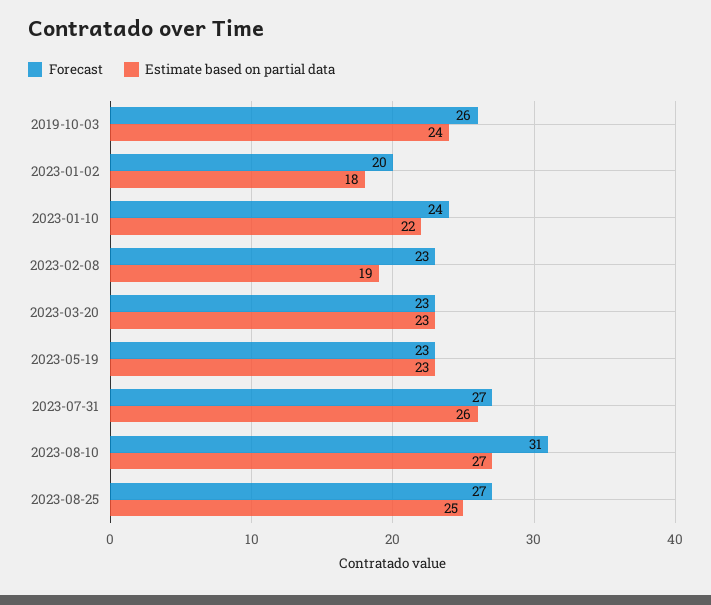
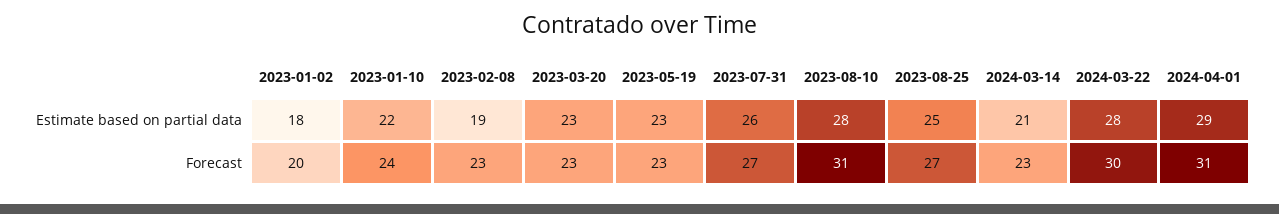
Forecast, 2019-10-03: 26 -> none
Estimate based on partial data, 2019-10-03: 24 -> none
Estimate based on partial data, 2023-08-10: 27 -> 28
Estimate based on partial data, 2024-03-14: none -> 21
Estimate based on partial data, 2024-03-22: none -> 28
Estimate based on partial data, 2024-04-01: none -> 29
Forecast, 2024-03-14: none -> 23
Forecast, 2024-03-22: none -> 30
Forecast, 2024-04-01: none -> 31

